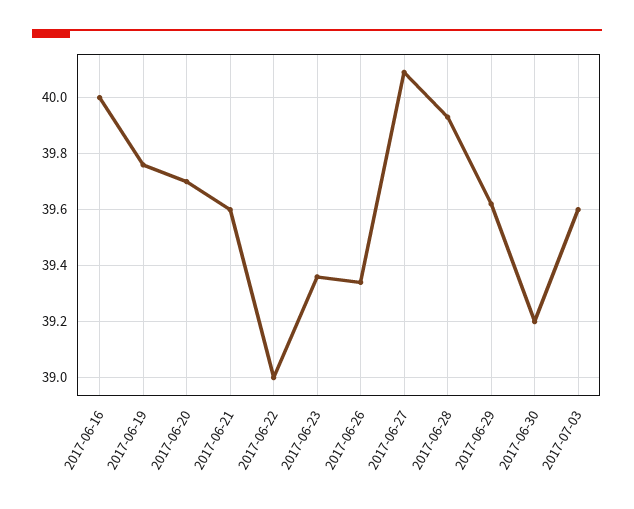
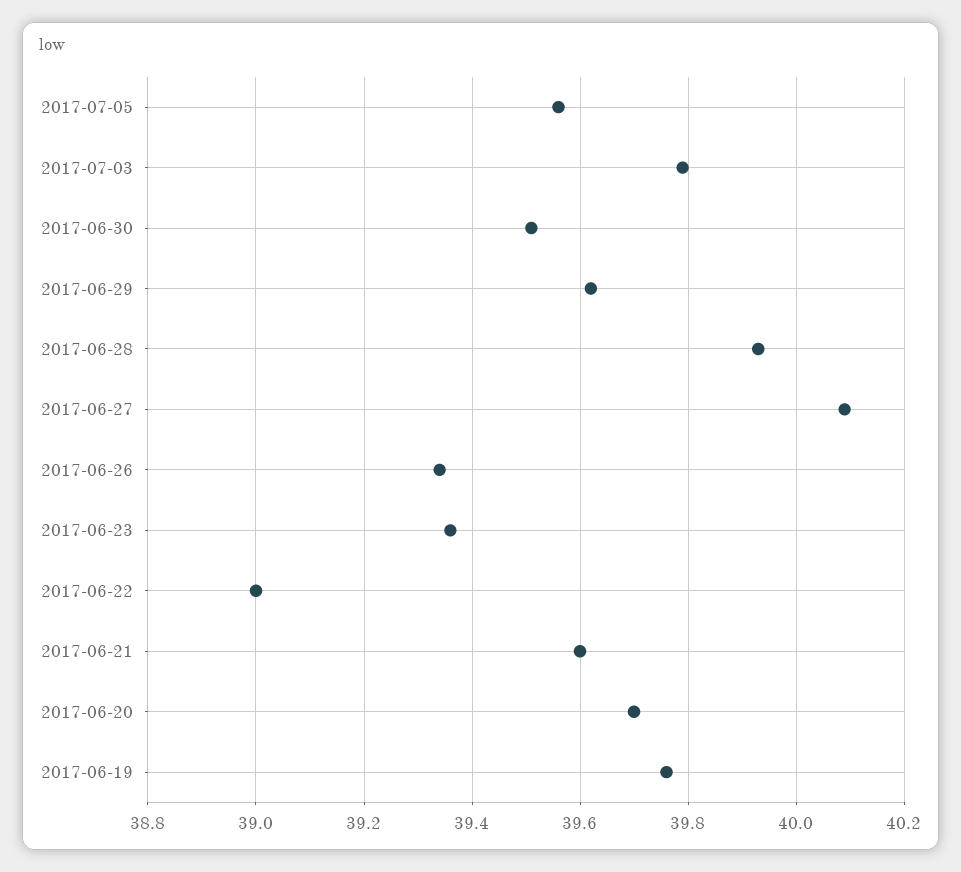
2017-06-16: 40 -> none
2017-06-30: 39.2 -> 39.5
2017-07-03: 39.6 -> 39.8
2017-07-05: none -> 39.55

